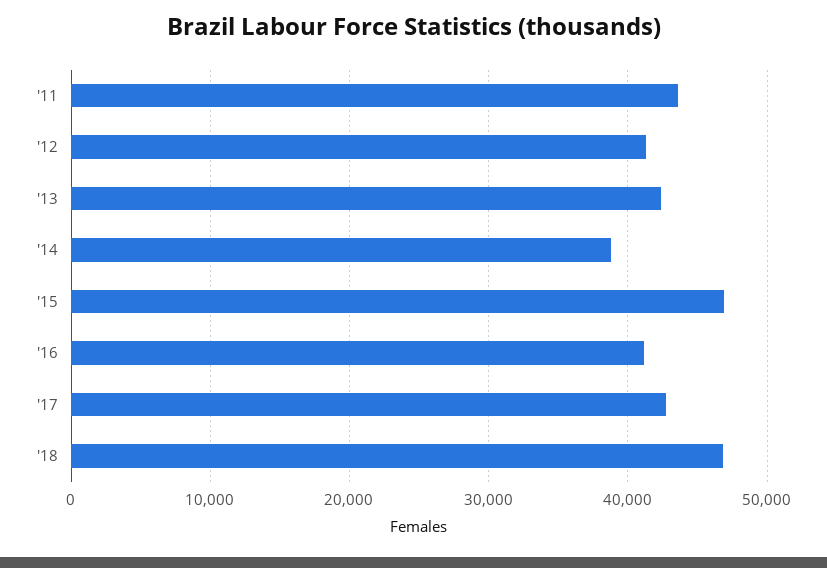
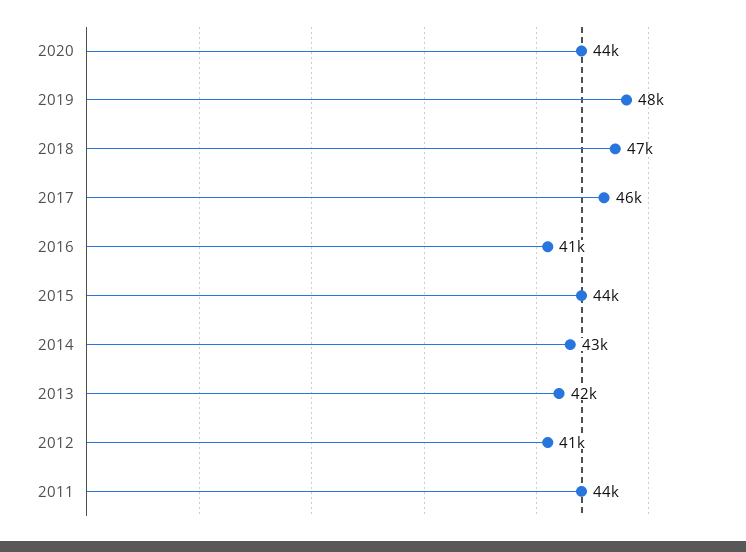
'14: 39000 -> 43000
'15: 47000 -> 44000
'17: 43000 -> 46000
2020: none -> 44000
2019: none -> 48000

